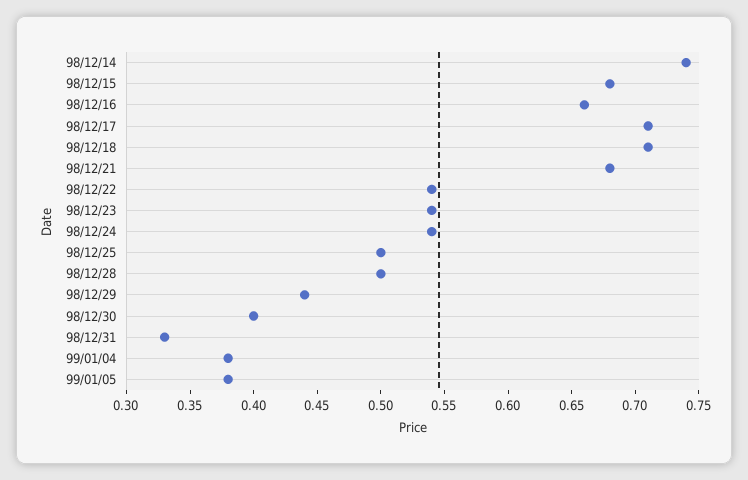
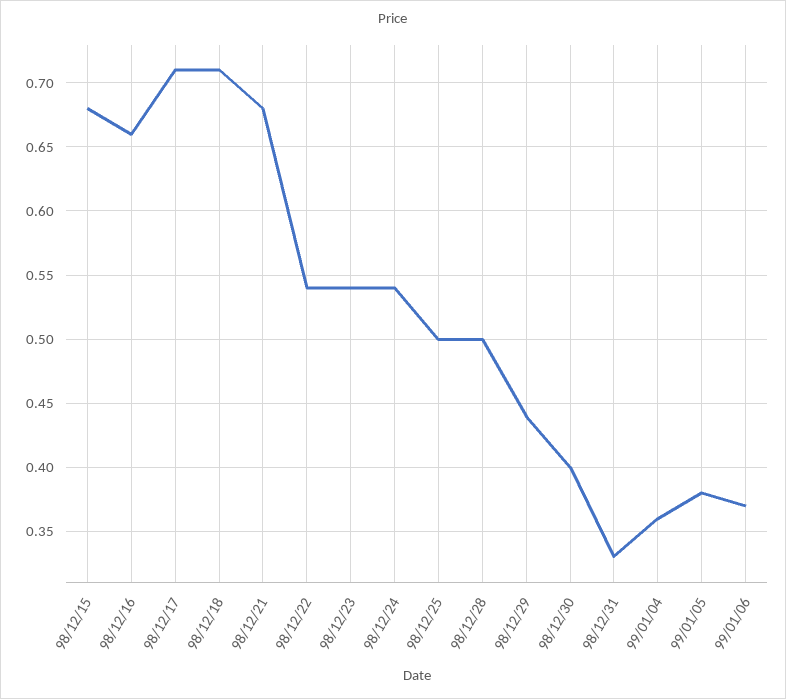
98/12/14: 0.74 -> none
99/01/04: 0.38 -> 0.36
99/01/06: none -> 0.37

